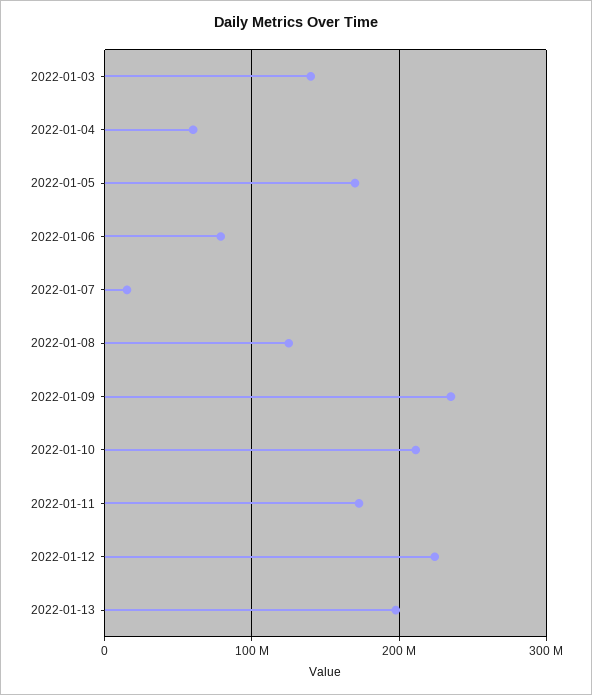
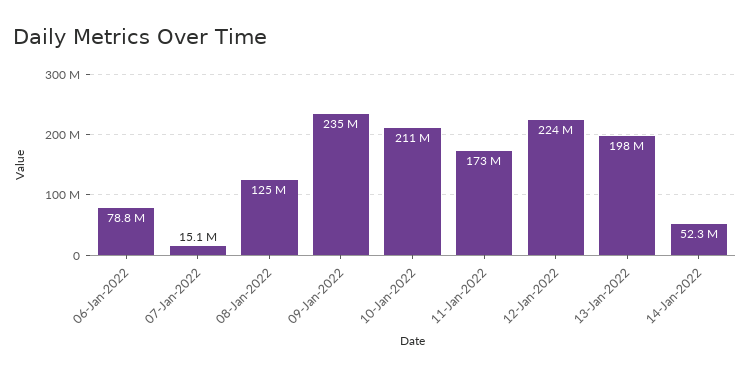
2022-01-03: 140000000 -> none
2022-01-04: 60000000 -> none
2022-01-05: 170000000 -> none
14-Jan-2022: none -> 52300000

